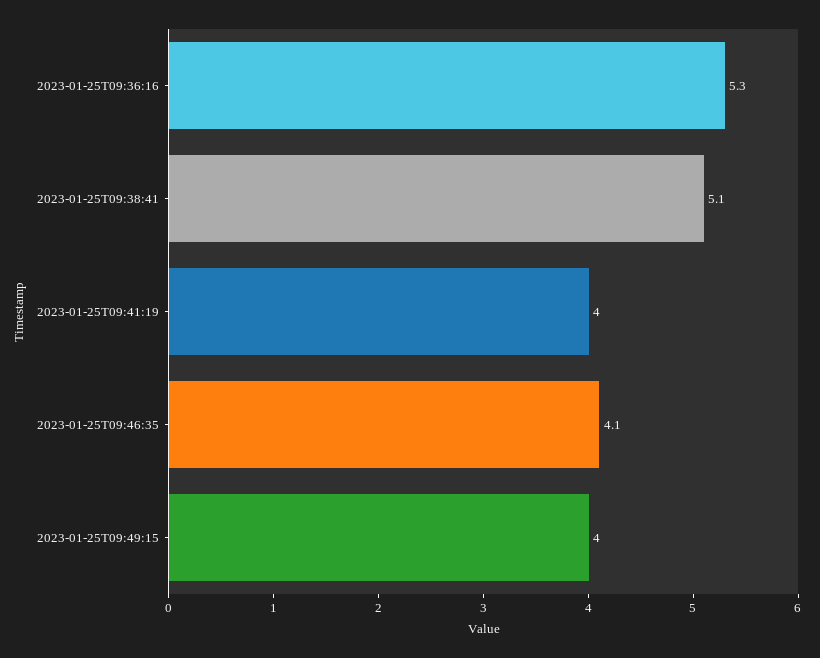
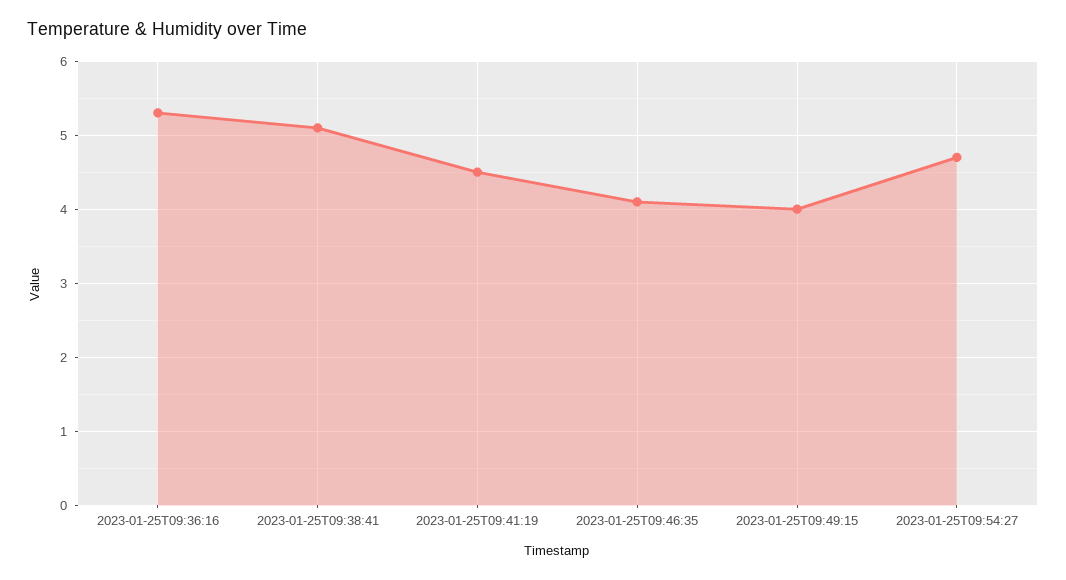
2023-01-25T09:41:19: 4 -> 4.5
2023-01-25T09:54:27: none -> 4.7

